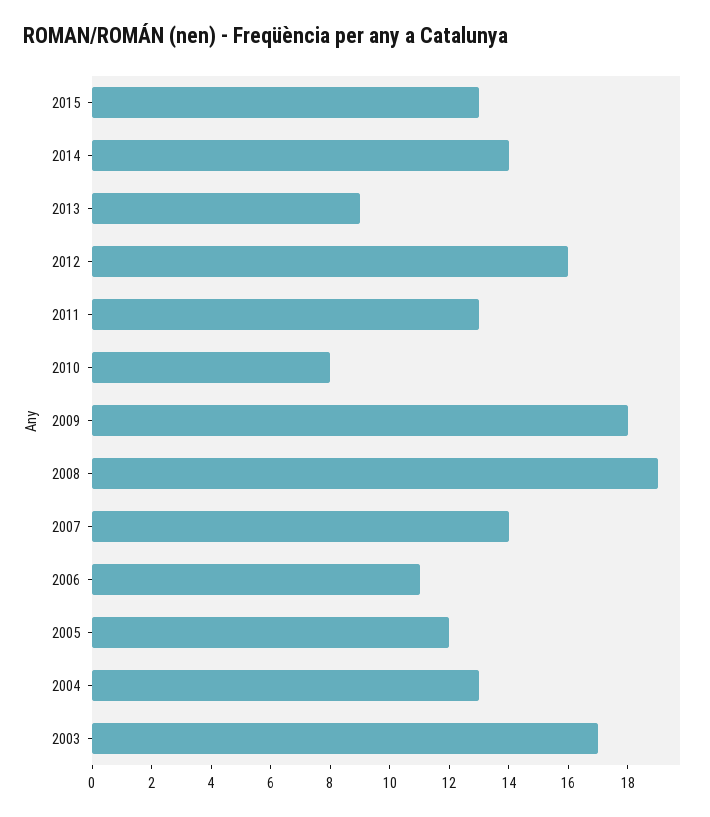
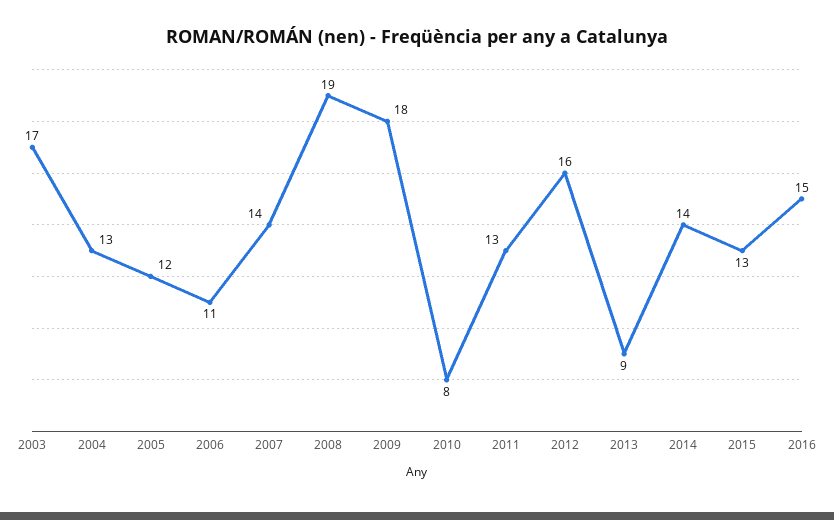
2016: none -> 15

